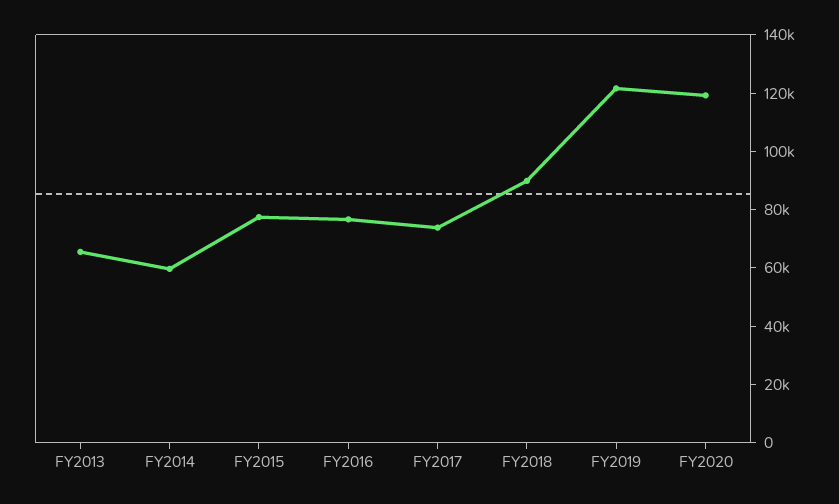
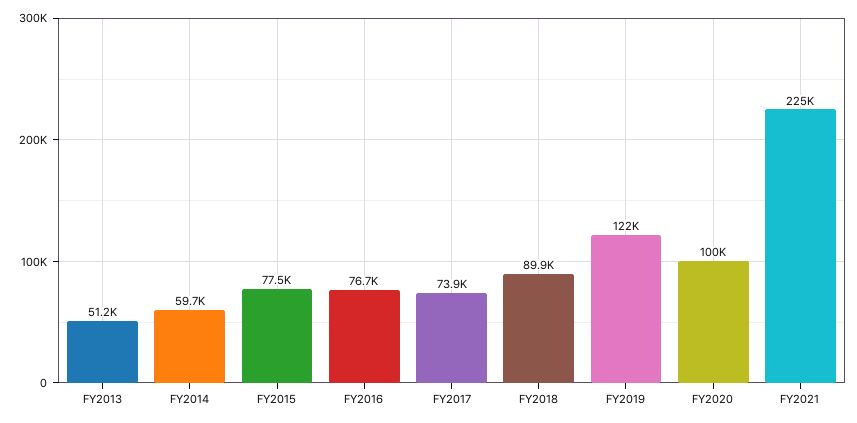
FY2013: 65000 -> 51200
FY2020: 120000 -> 100000
FY2021: none -> 225000

